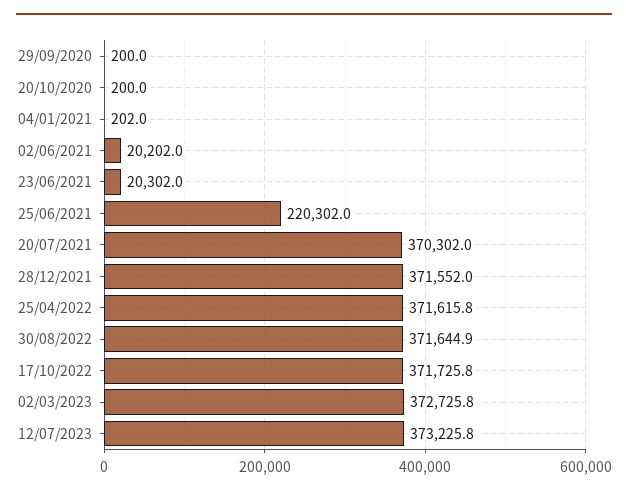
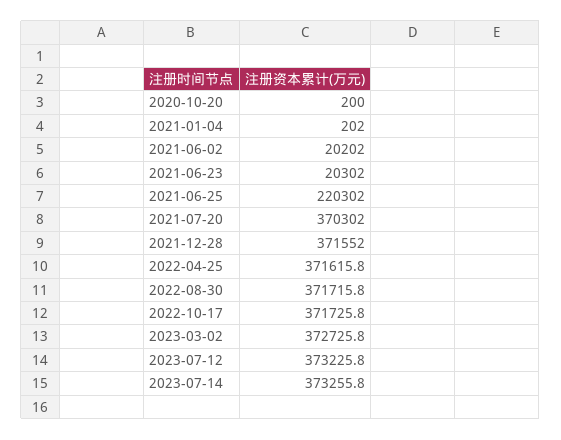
29/09/2020: 200 -> none
30/08/2022: 371644.9 -> 371715.8
2023-07-14: none -> 373255.8

